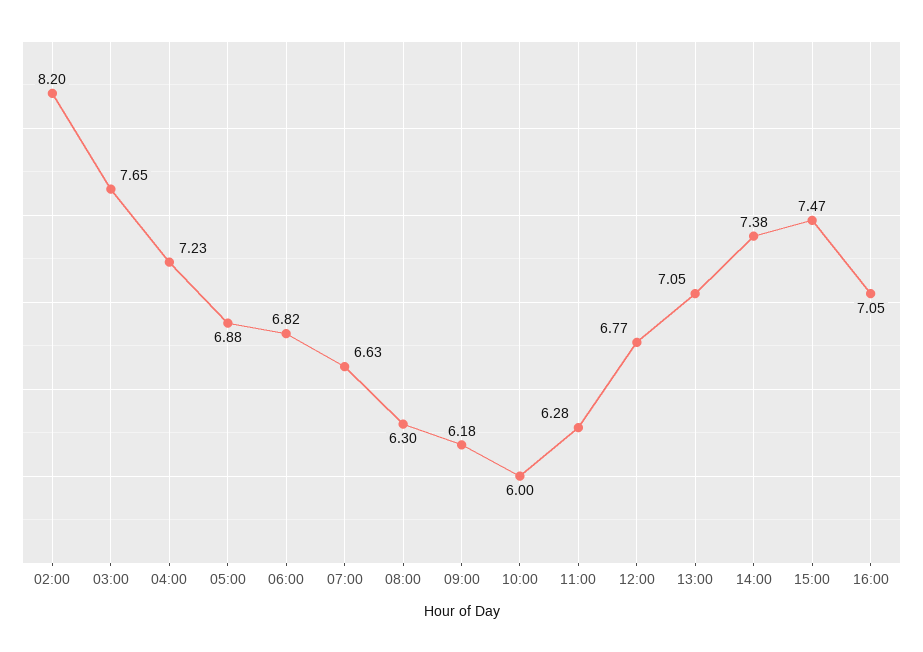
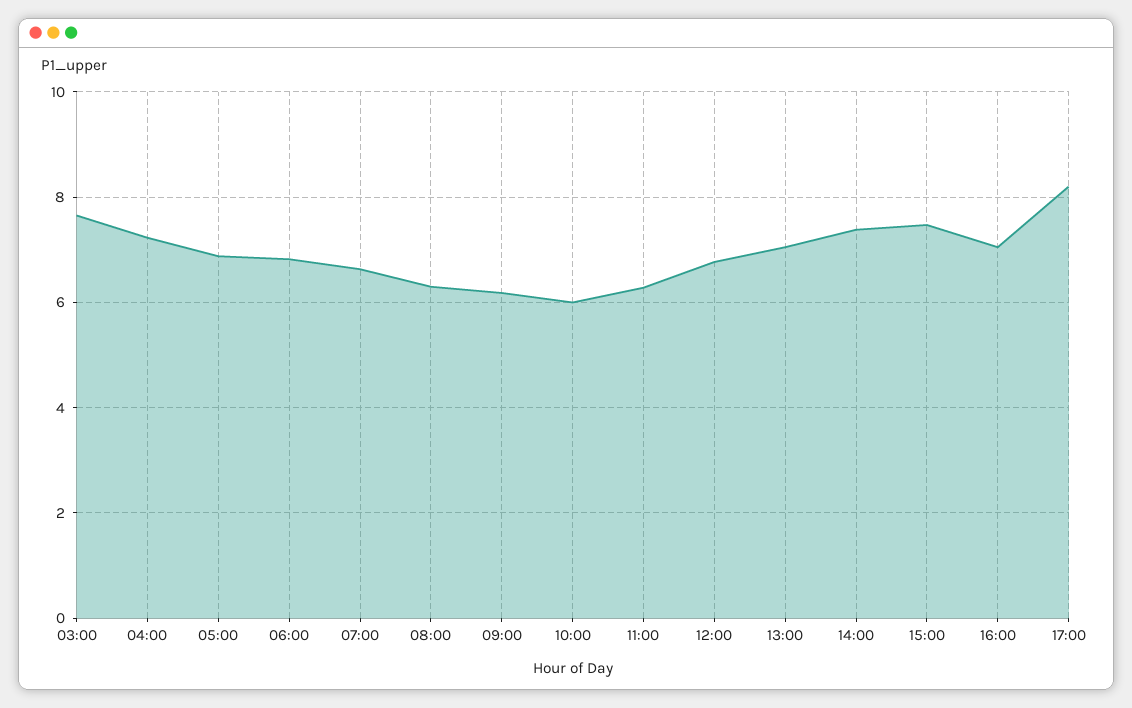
02:00: 8.2 -> none
17:00: none -> 8.2

